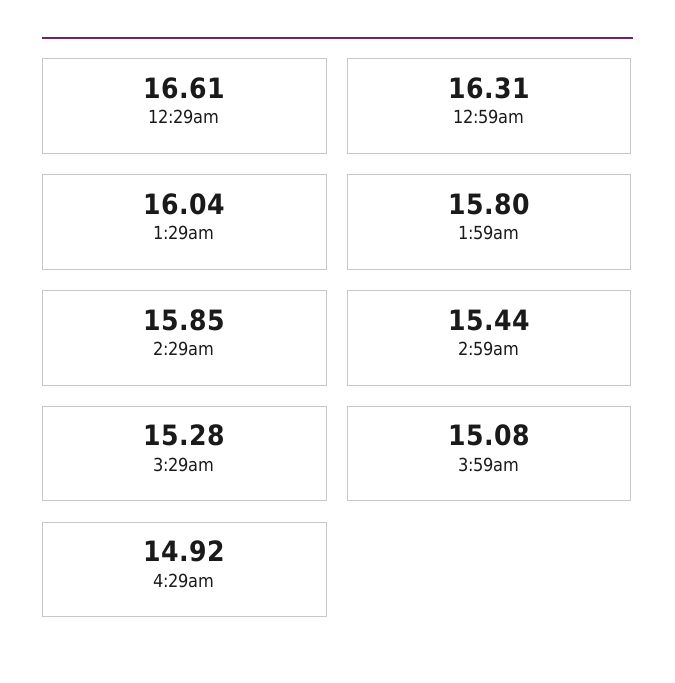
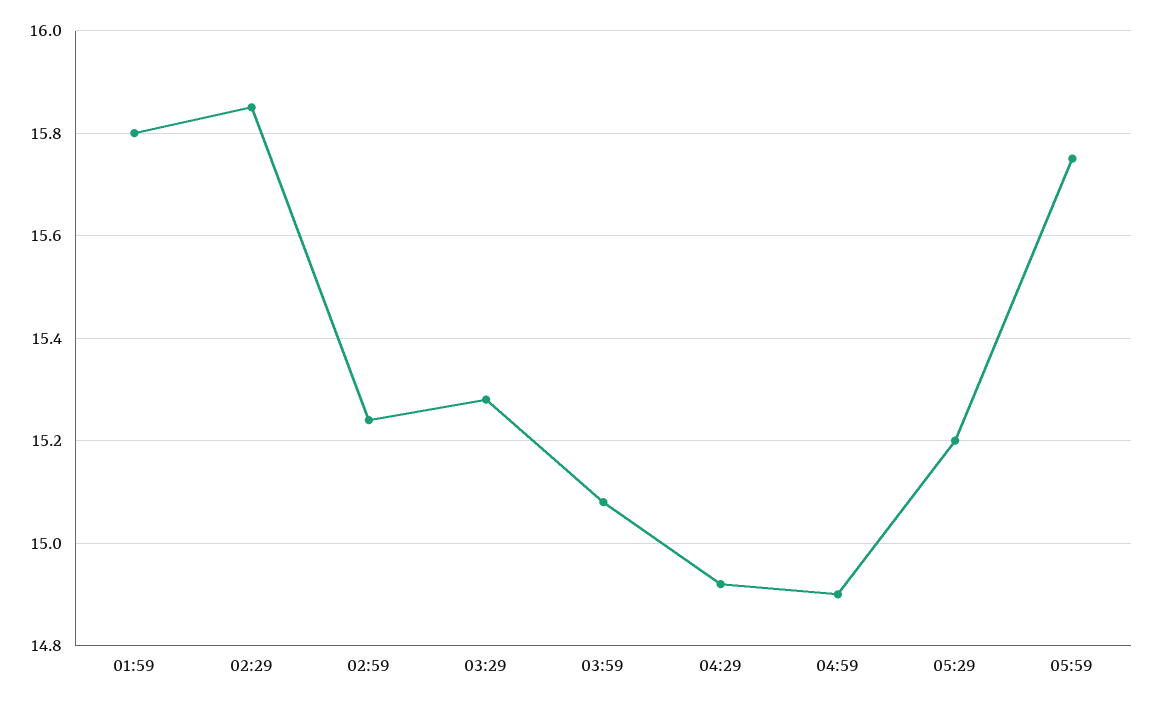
12:29am: 16.61 -> none
12:59am: 16.31 -> none
1:29am: 16.04 -> none
2:59am: 15.44 -> 15.25
04:59: none -> 14.9
05:29: none -> 15.2
05:59: none -> 15.75

